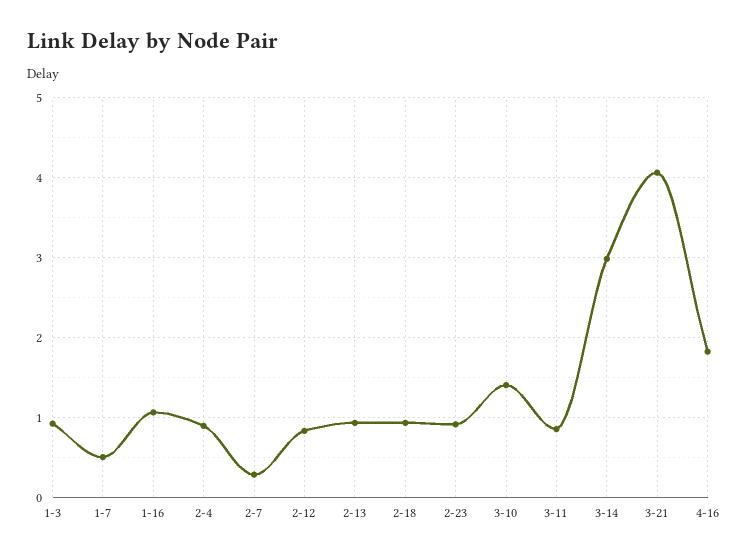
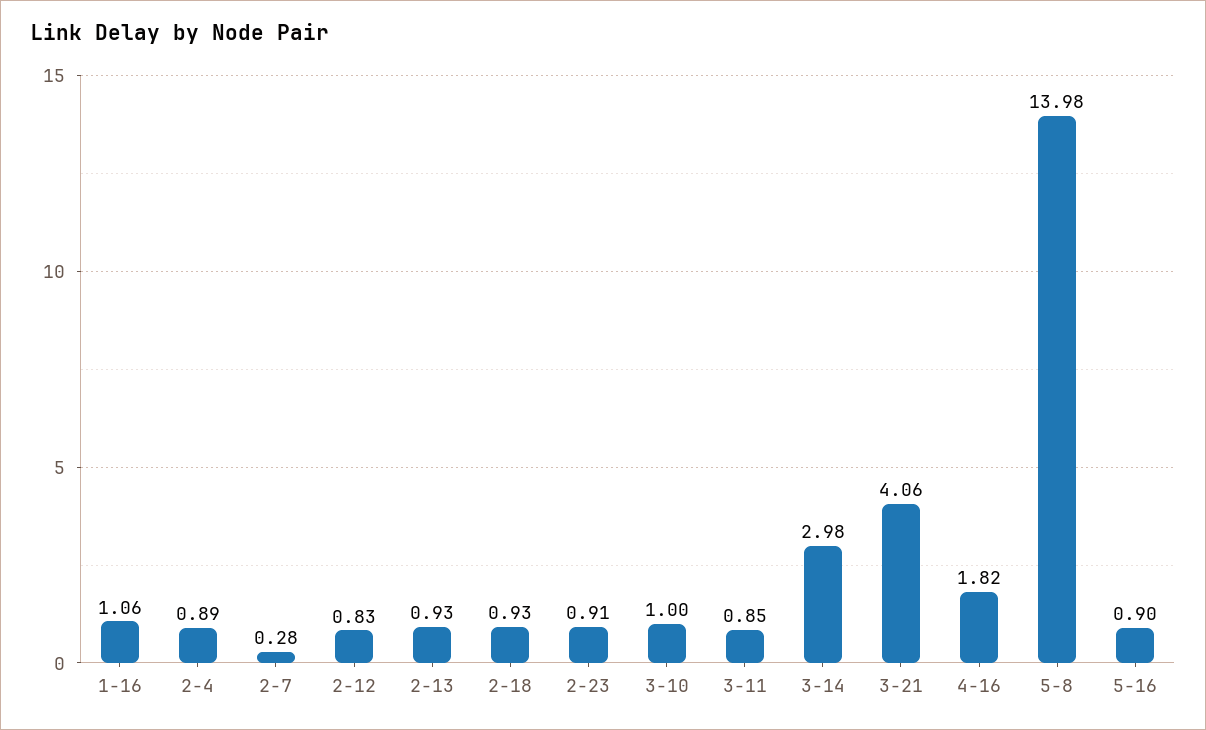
1-3: 0.9 -> none
1-7: 0.5 -> none
3-10: 1.4 -> 1
5-8: none -> 13.98
5-16: none -> 0.9

